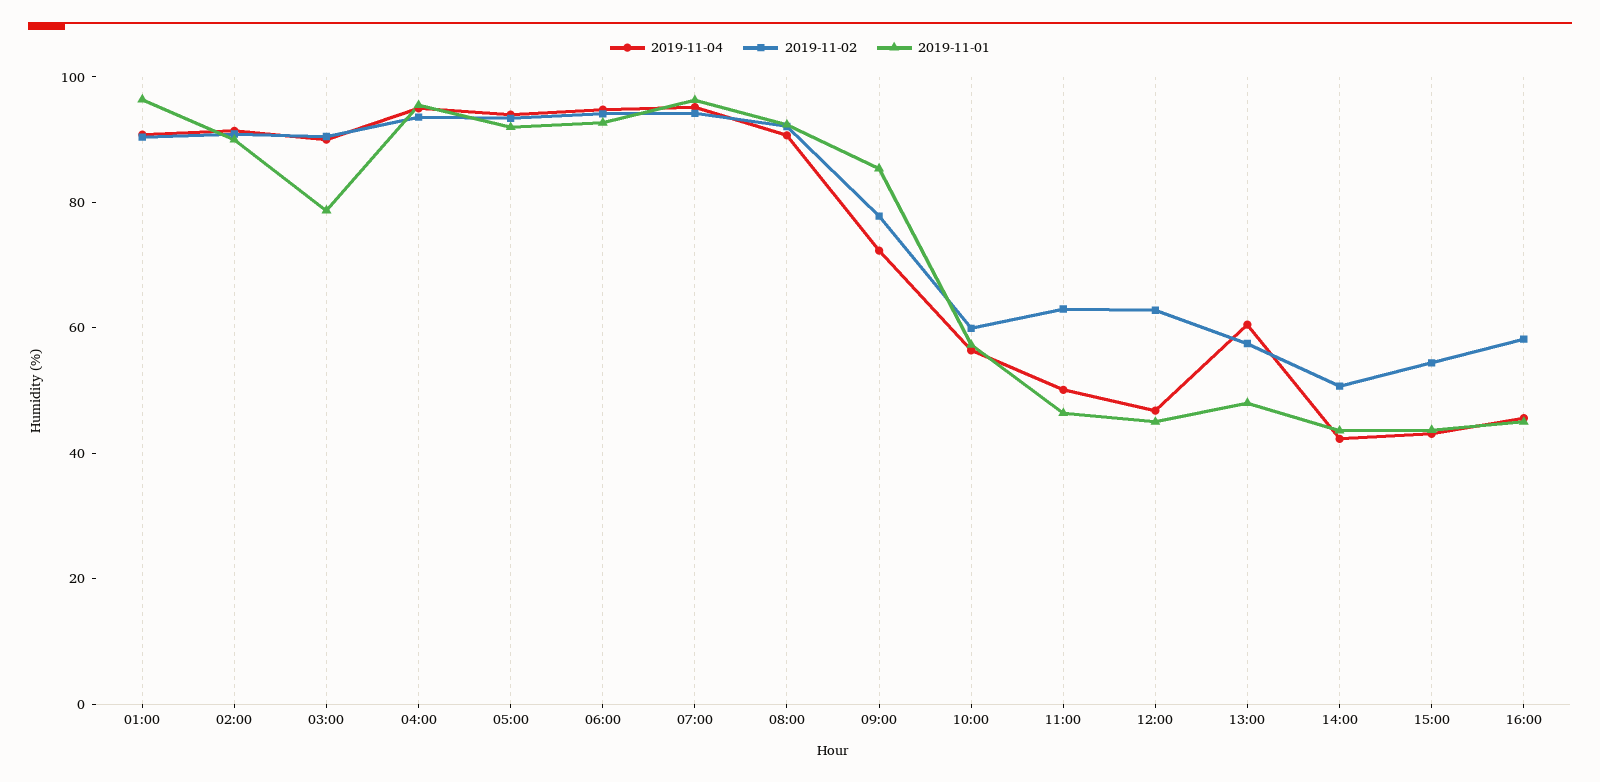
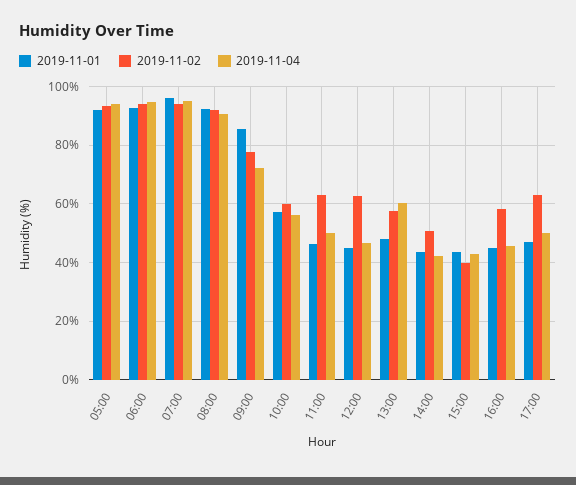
2019-11-04, 01:00: 90 -> none
2019-11-02, 01:00: 90 -> none
2019-11-01, 01:00: 95 -> none
2019-11-04, 02:00: 90 -> none
2019-11-02, 02:00: 90 -> none
2019-11-01, 02:00: 90 -> none
2019-11-04, 03:00: 90 -> none
2019-11-02, 03:00: 90 -> none
2019-11-01, 03:00: 80 -> none
2019-11-04, 04:00: 95 -> none
2019-11-02, 04:00: 95 -> none
2019-11-01, 04:00: 95 -> none
2019-11-02, 15:00: 55 -> 40
2019-11-01, 17:00: none -> 47.5
2019-11-02, 17:00: none -> 62.5
2019-11-04, 17:00: none -> 50

